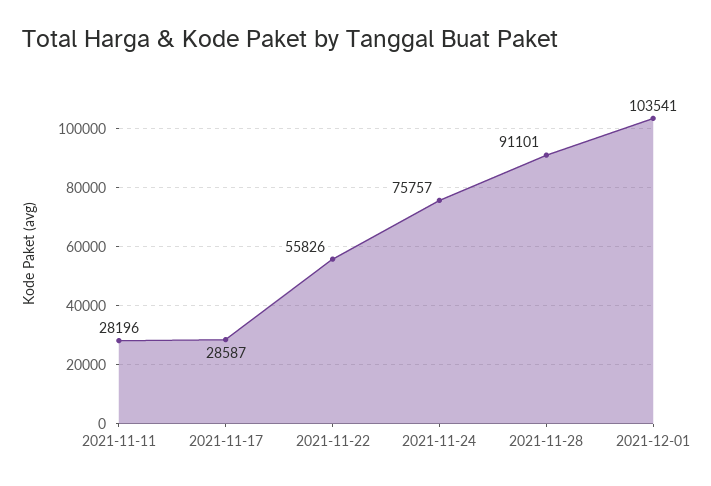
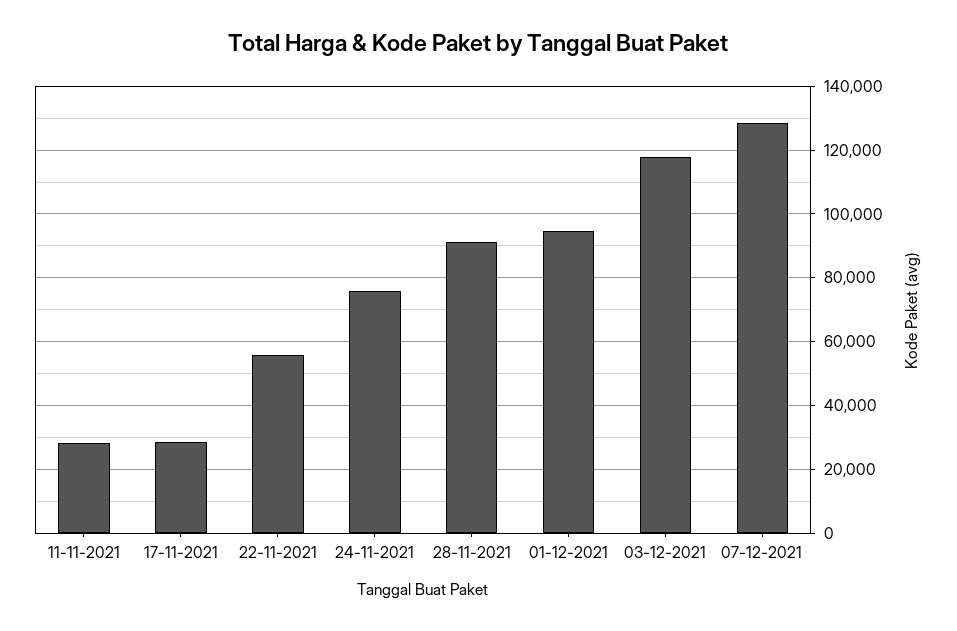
2021-12-01: 103541 -> 94000
03-12-2021: none -> 118000
07-12-2021: none -> 128000

